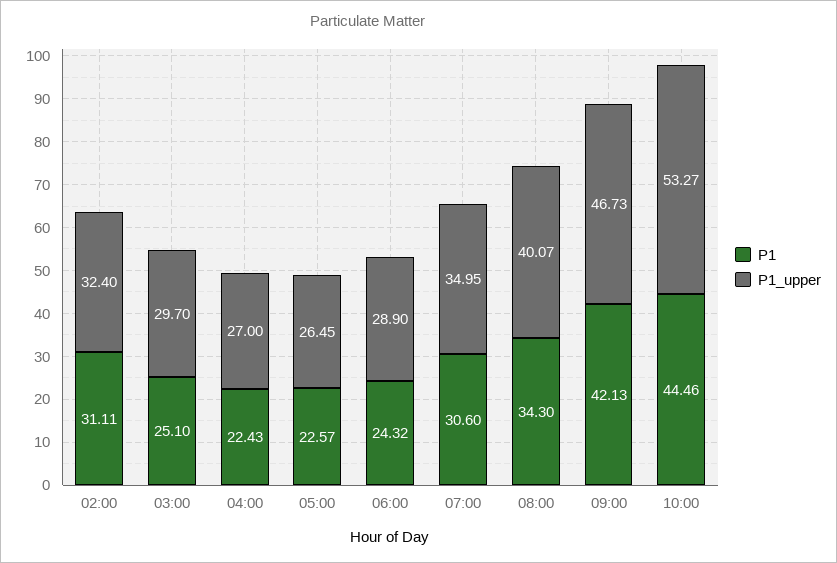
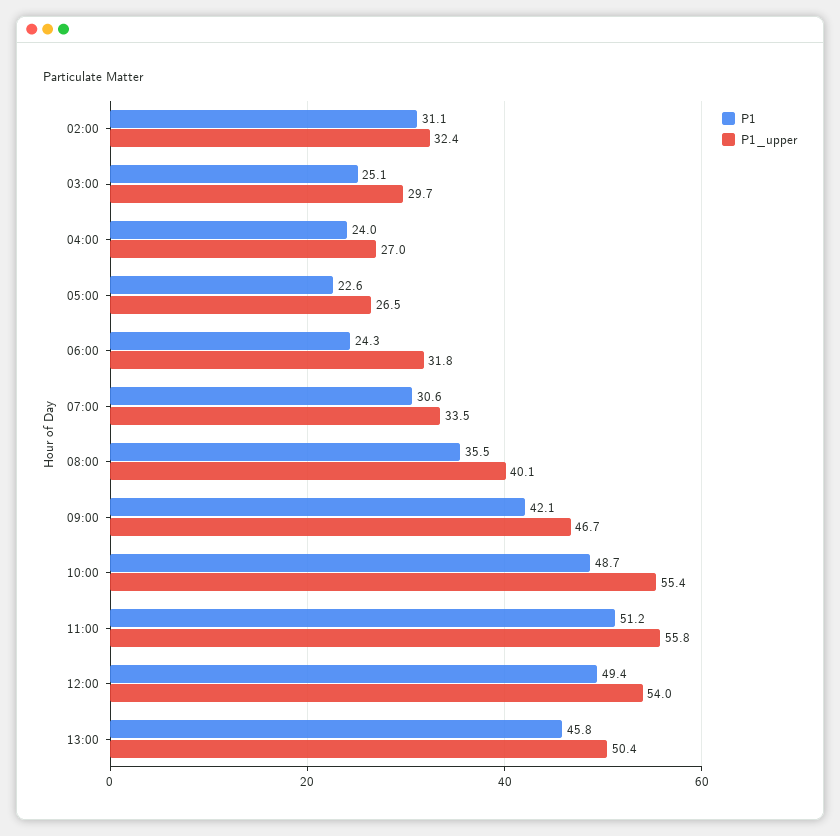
P1, 04:00: 22.43 -> 24
P1_upper, 06:00: 28.9 -> 31.8
P1_upper, 07:00: 34.95 -> 33.5
P1, 08:00: 34.3 -> 35.5
P1, 10:00: 44.46 -> 48.7
P1_upper, 10:00: 53.27 -> 55.4
P1, 11:00: none -> 51.2
P1_upper, 11:00: none -> 55.8
P1, 12:00: none -> 49.4
P1_upper, 12:00: none -> 54
P1, 13:00: none -> 45.8
P1_upper, 13:00: none -> 50.4

